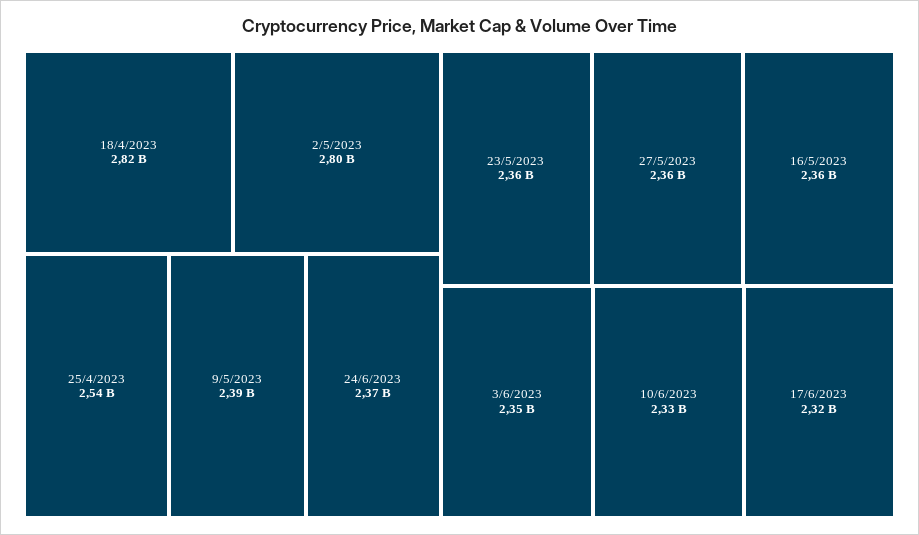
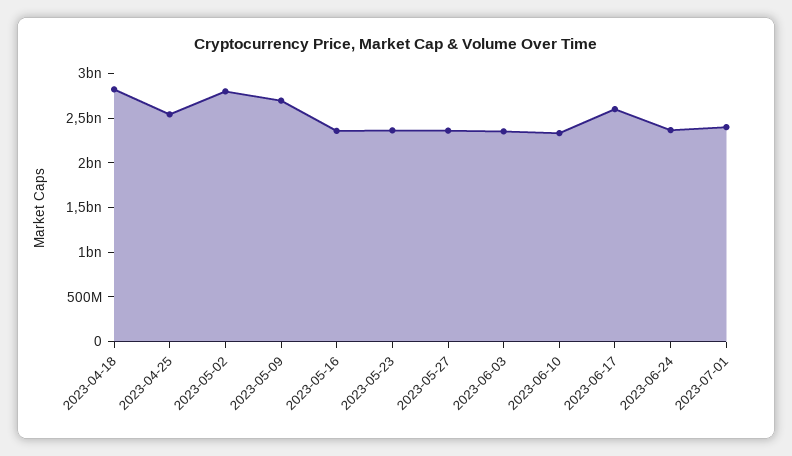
9/5/2023: 2390000000 -> 2700000000
17/6/2023: 2320000000 -> 2600000000
2023-07-01: none -> 2400000000

